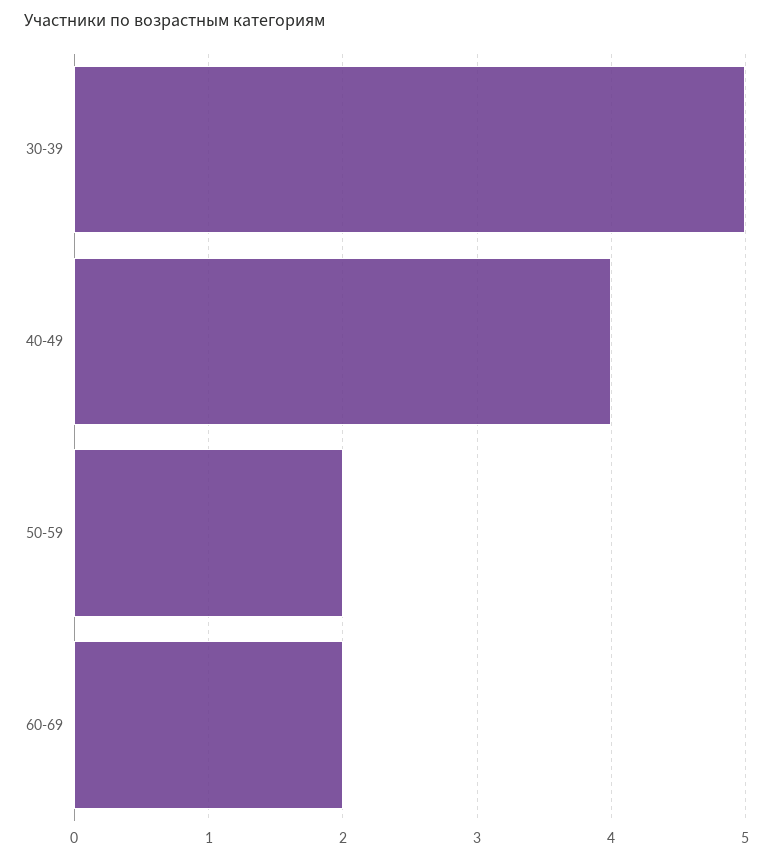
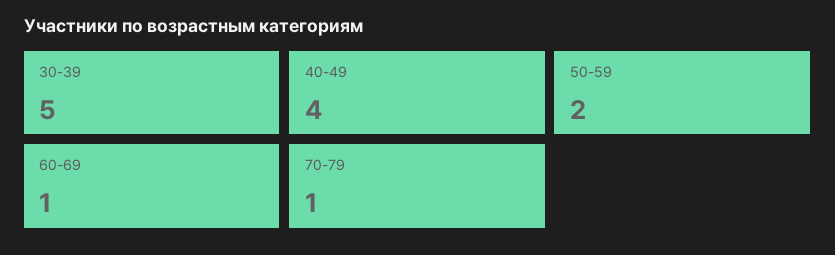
60-69: 2 -> 1
70-79: none -> 1

